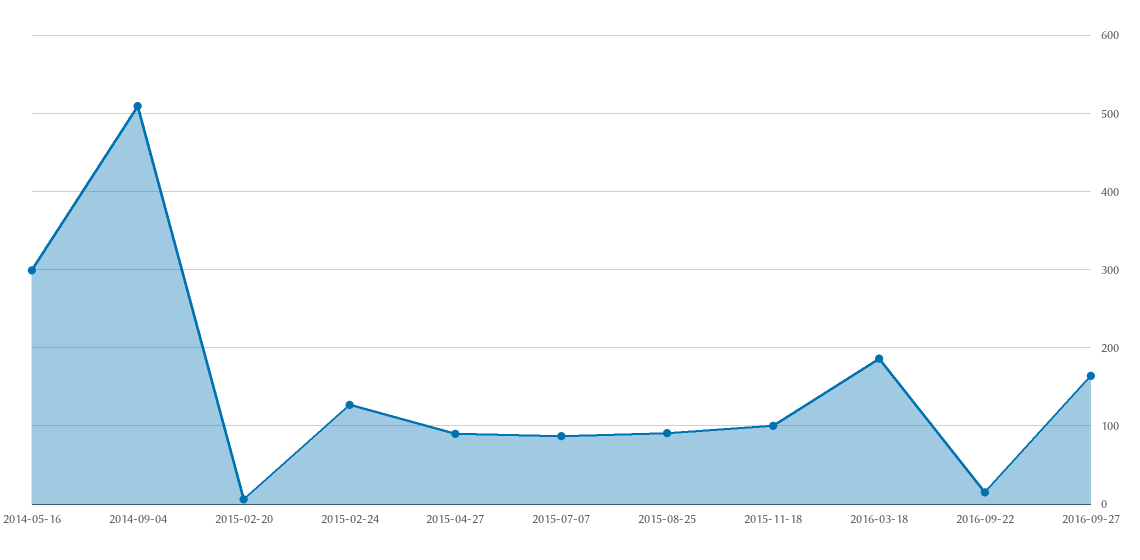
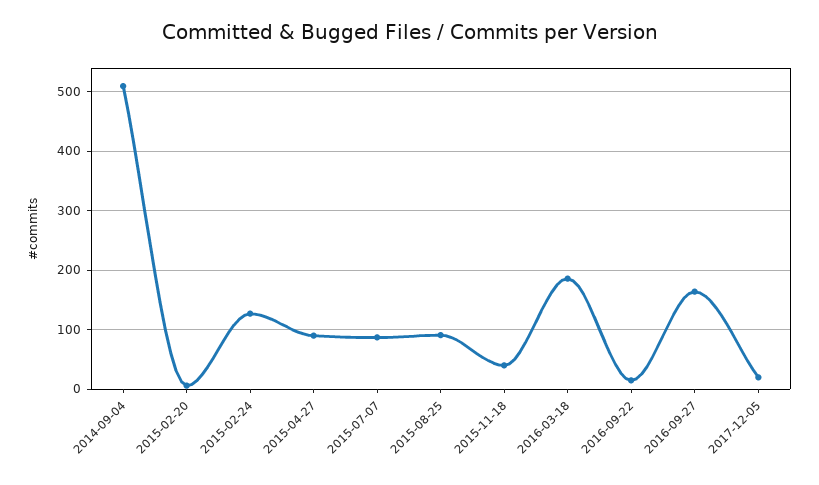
2014-05-16: 300 -> none
2015-11-18: 100 -> 40
2017-12-05: none -> 20

